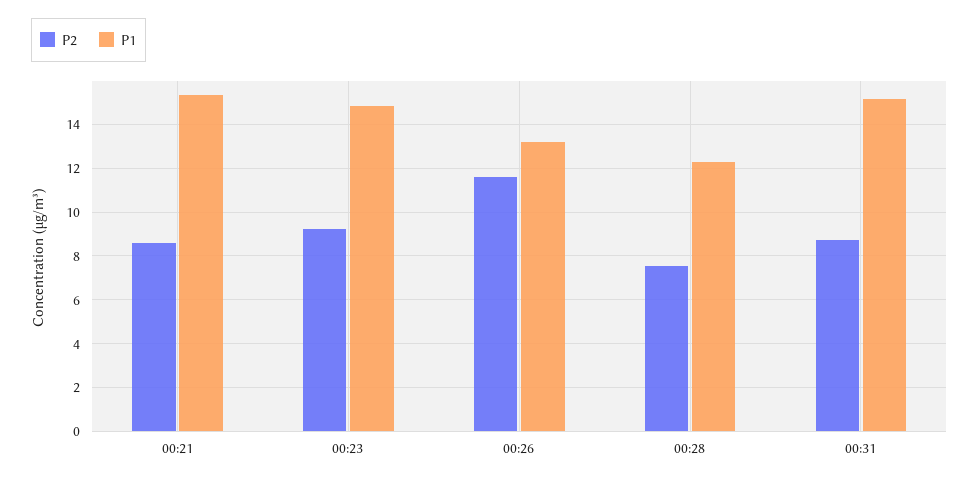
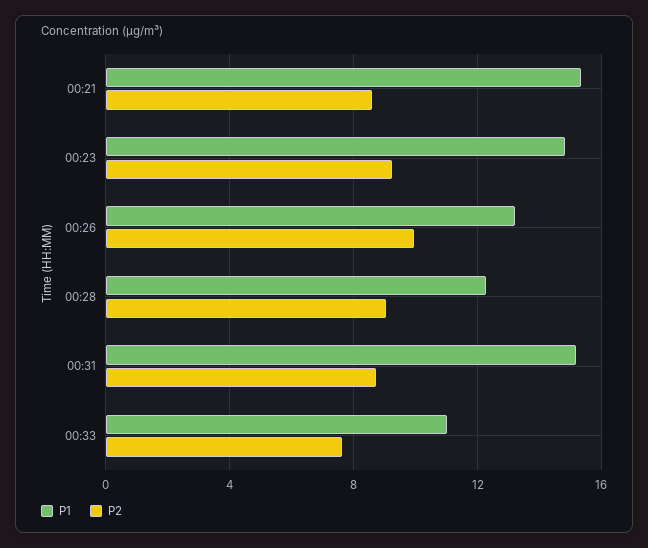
P2, 00:26: 11.5 -> 10
P2, 00:28: 7.5 -> 9
P1, 00:33: none -> 11
P2, 00:33: none -> 7.5

